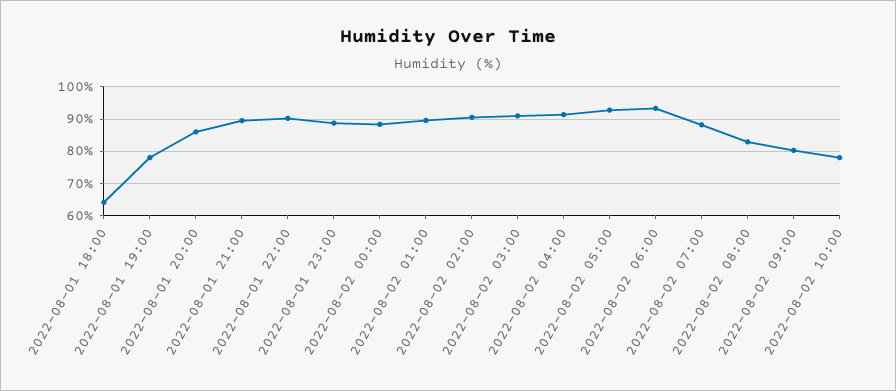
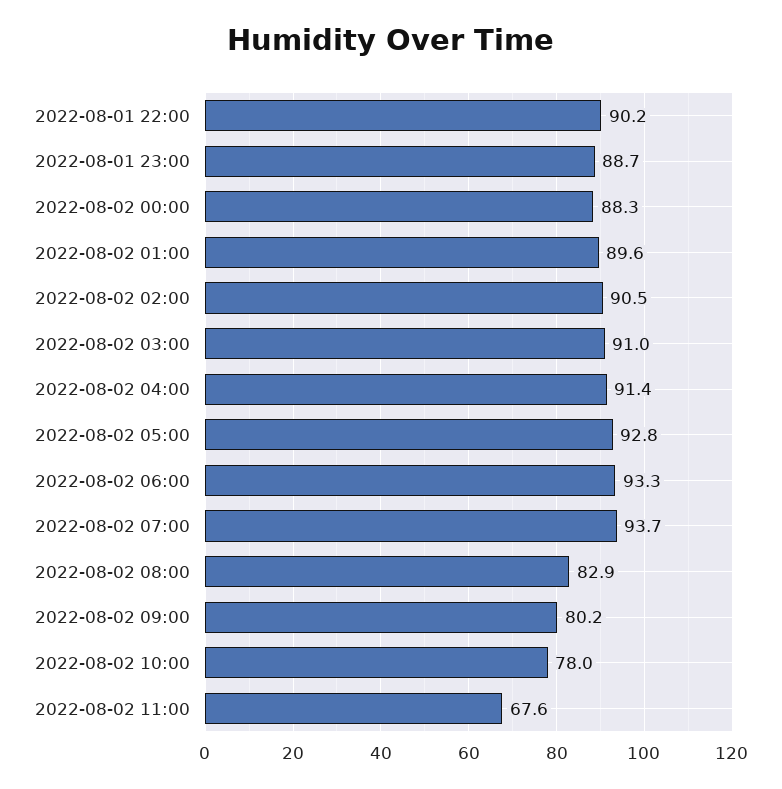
2022-08-01 18:00: 64 -> none
2022-08-01 19:00: 78 -> none
2022-08-01 20:00: 86 -> none
2022-08-01 21:00: 90 -> none
2022-08-02 07:00: 88 -> 93.7
2022-08-02 11:00: none -> 67.6

